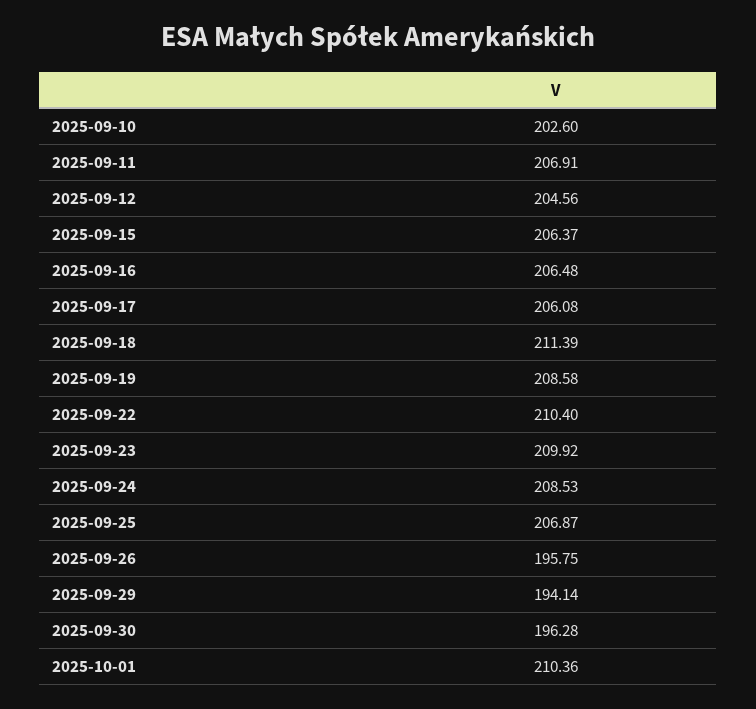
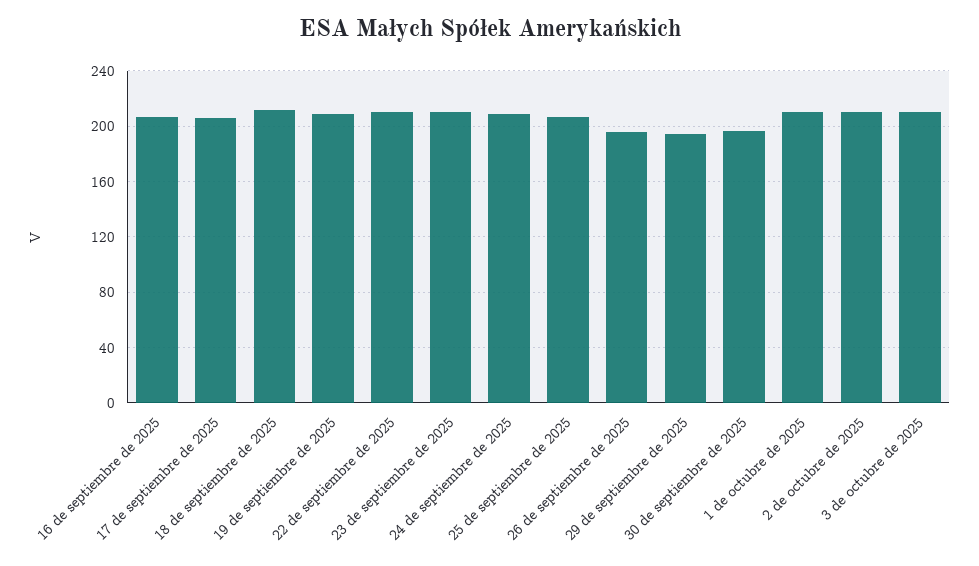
2025-09-10: 202.6 -> none
2025-09-11: 206.91 -> none
2025-09-12: 204.56 -> none
2025-09-15: 206.37 -> none
2 de octubre de 2025: none -> 210
3 de octubre de 2025: none -> 210

